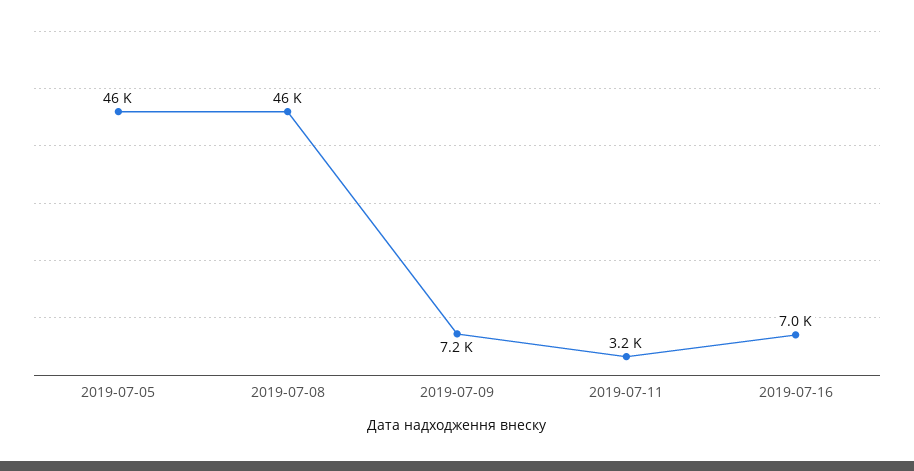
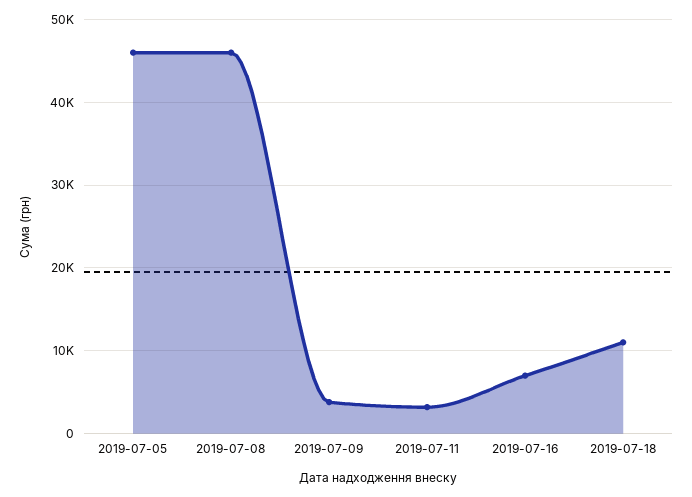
2019-07-09: 7200 -> 4000
2019-07-18: none -> 11000

